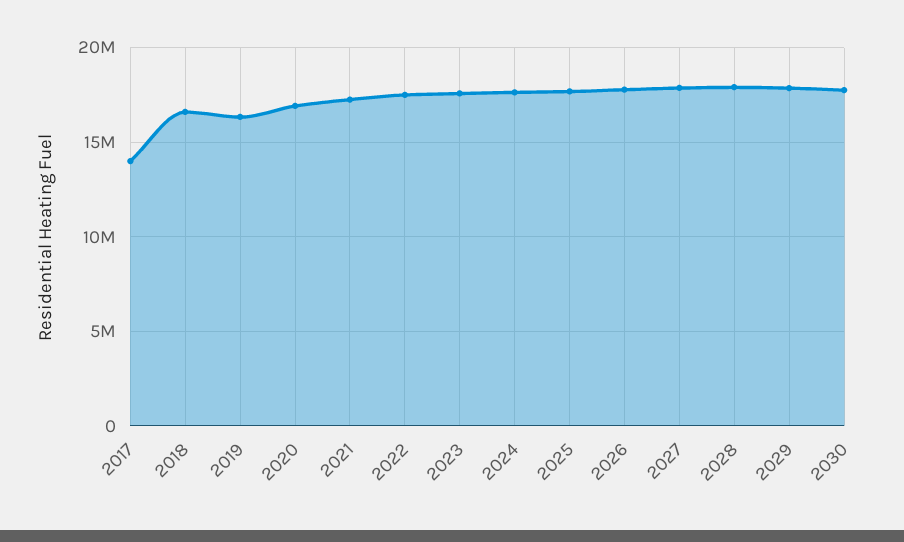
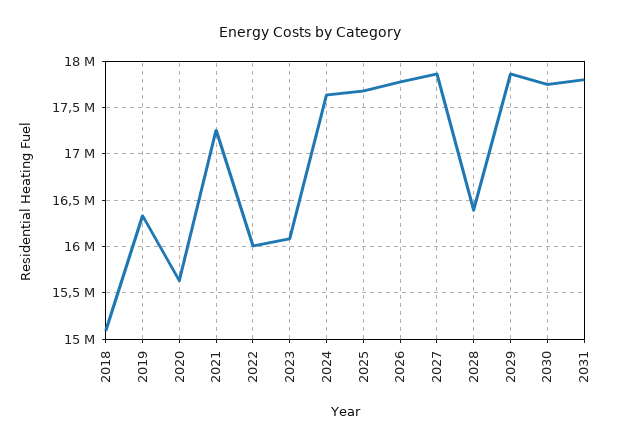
2017: 14000000 -> none
2018: 16500000 -> 15100000
2020: 17000000 -> 15600000
2022: 17500000 -> 16000000
2023: 17500000 -> 16100000
2028: 18000000 -> 16400000
2031: none -> 17800000

